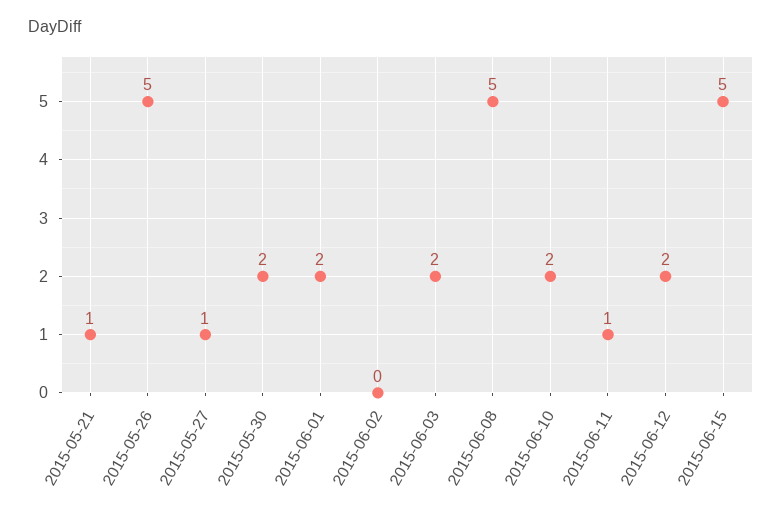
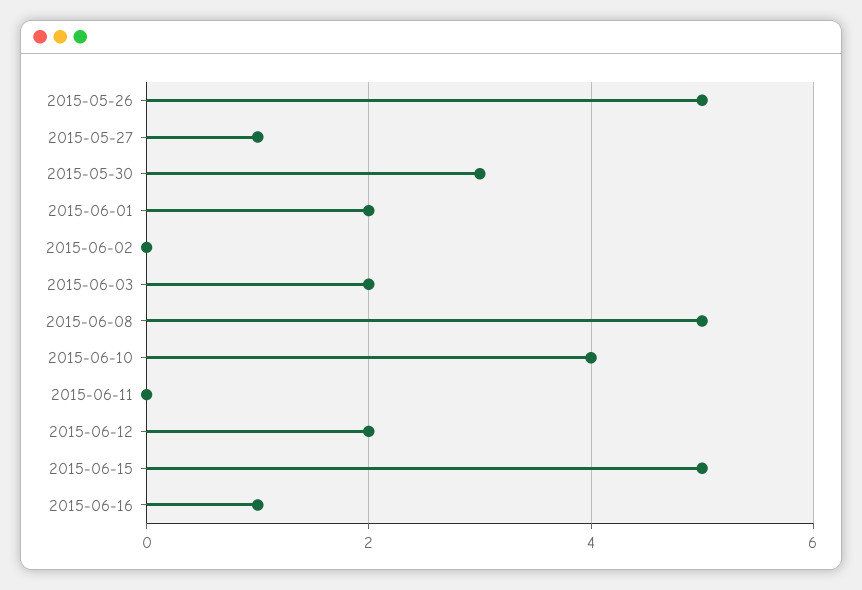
2015-05-21: 1 -> none
2015-05-30: 2 -> 3
2015-06-10: 2 -> 4
2015-06-11: 1 -> 0
2015-06-16: none -> 1

